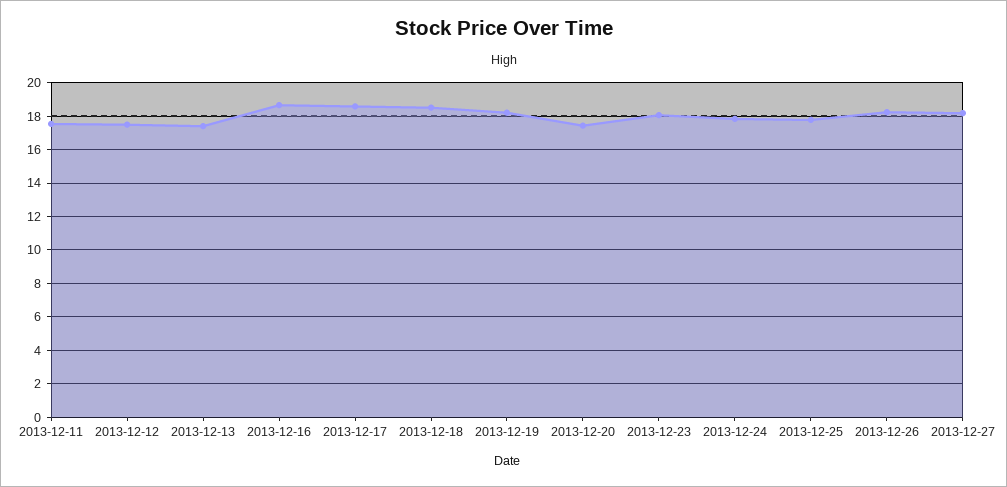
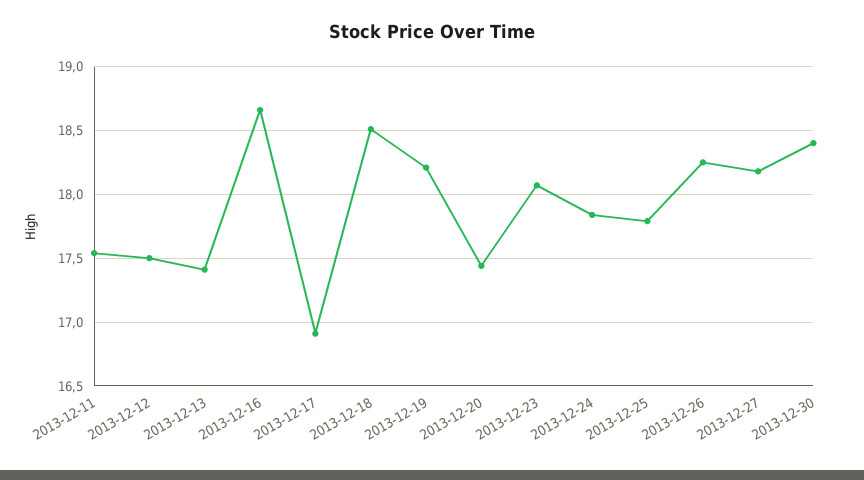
2013-12-17: 18.5 -> 16.9
2013-12-30: none -> 18.4

